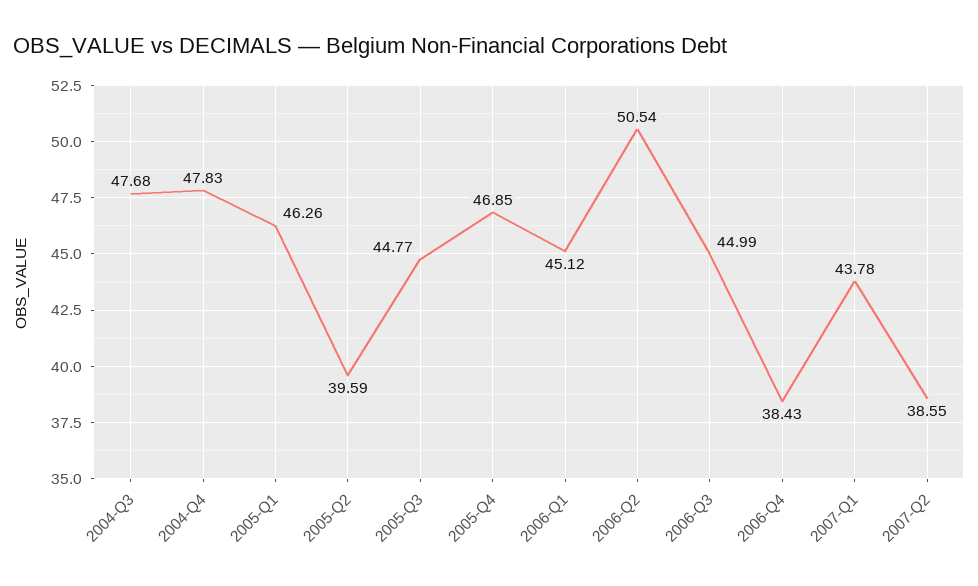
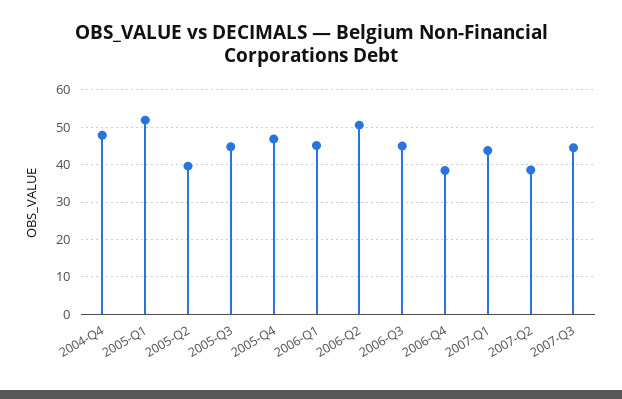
2004-Q3: 47.68 -> none
2005-Q1: 46.26 -> 52
2007-Q3: none -> 44

